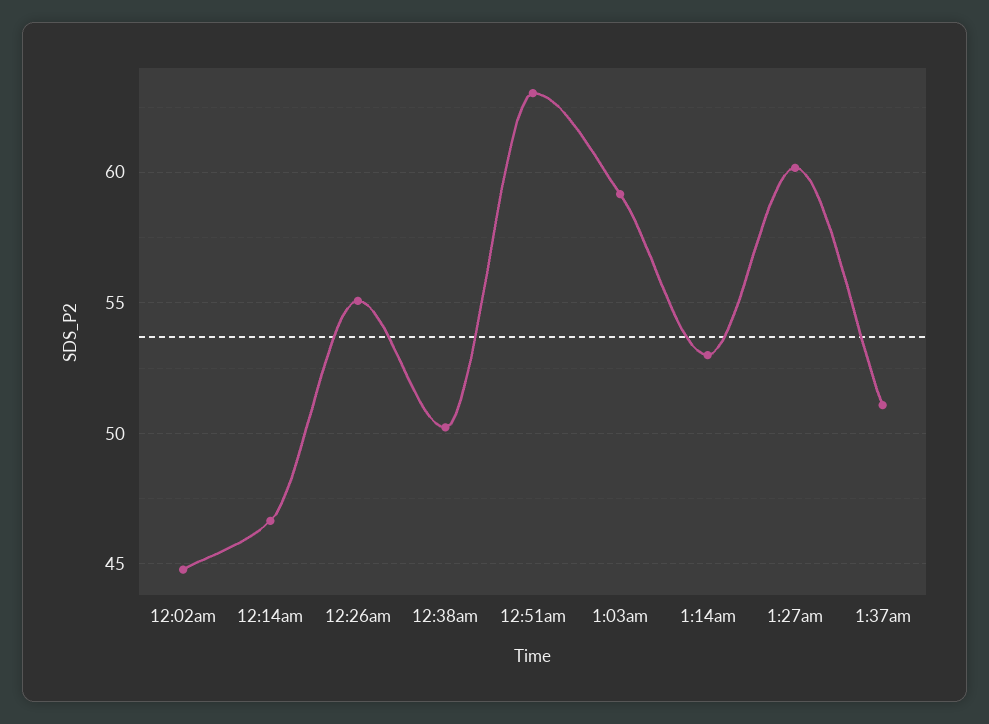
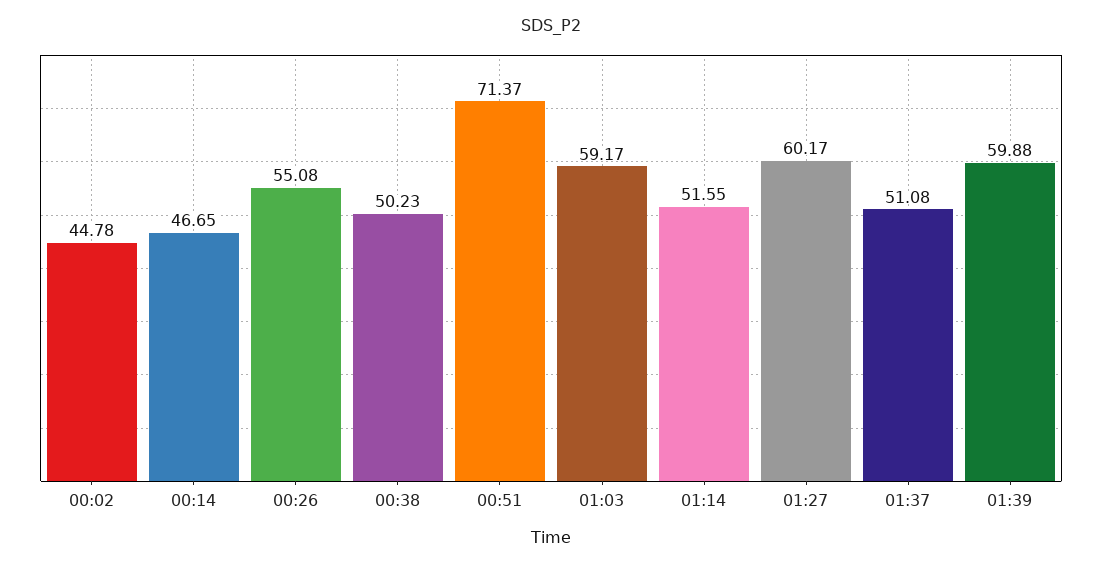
12:51am: 63 -> 71.37
1:14am: 53 -> 51.55
01:39: none -> 59.88

